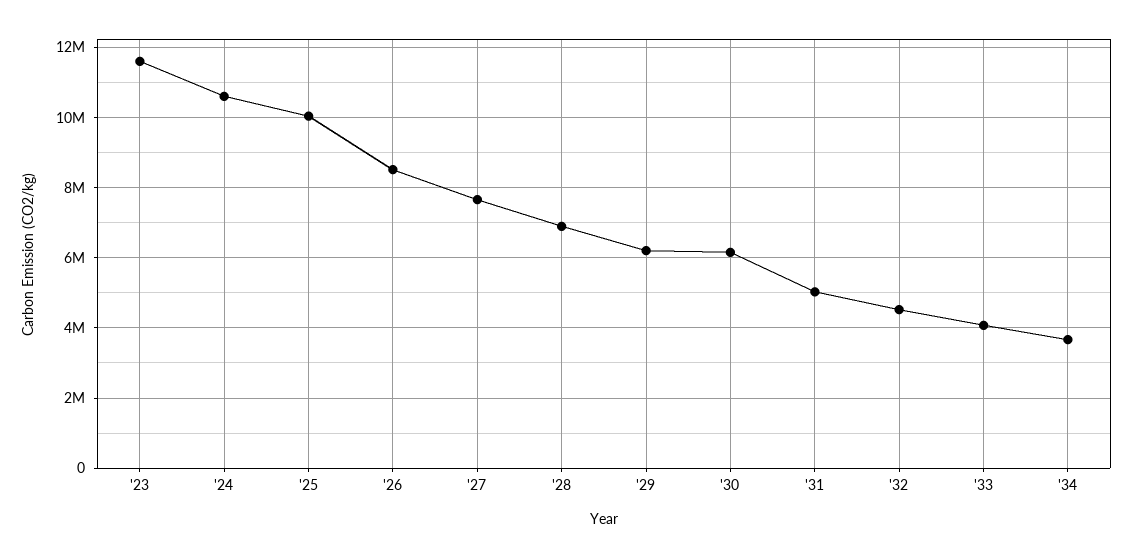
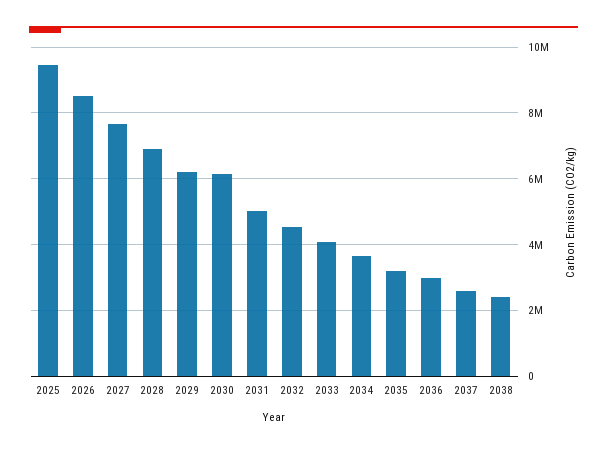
'23: 11600000 -> none
'24: 10600000 -> none
'25: 10000000 -> 9400000
2035: none -> 3200000
2036: none -> 3000000
2037: none -> 2600000
2038: none -> 2400000

